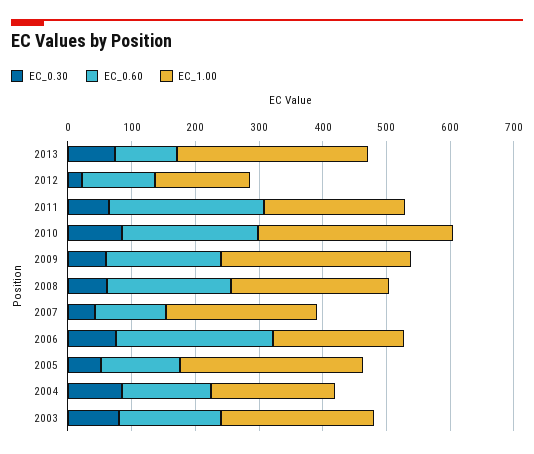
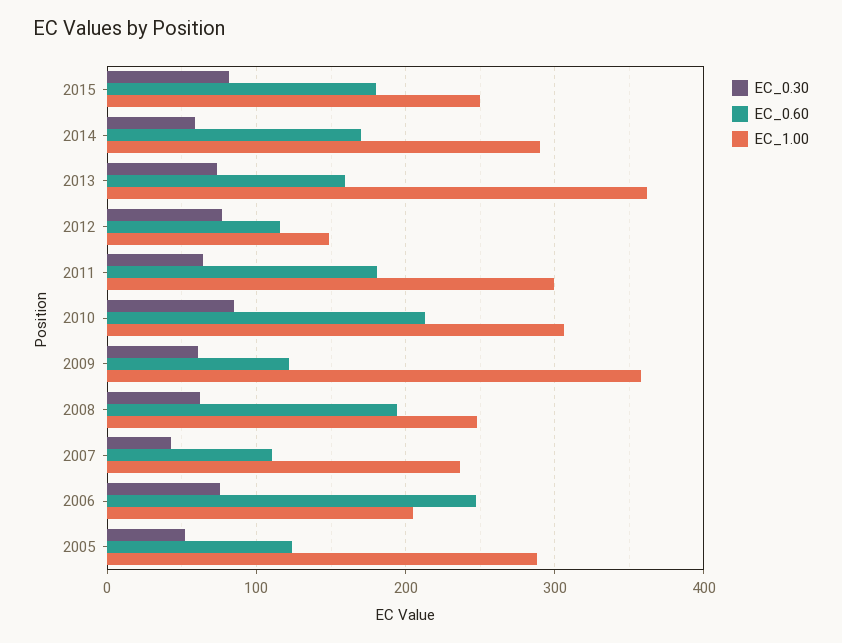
EC_0.60, 2013: 100 -> 160
EC_1.00, 2013: 300 -> 360
EC_0.30, 2012: 20 -> 80
EC_0.60, 2011: 240 -> 180
EC_1.00, 2011: 220 -> 300
EC_0.60, 2009: 180 -> 120
EC_1.00, 2009: 300 -> 360
EC_0.30, 2004: 80 -> none
EC_0.60, 2004: 140 -> none
EC_1.00, 2004: 200 -> none
EC_0.30, 2003: 80 -> none
EC_0.60, 2003: 160 -> none
EC_1.00, 2003: 240 -> none
EC_0.30, 2015: none -> 80
EC_0.60, 2015: none -> 180
EC_1.00, 2015: none -> 250
EC_0.30, 2014: none -> 60
EC_0.60, 2014: none -> 170
EC_1.00, 2014: none -> 290

